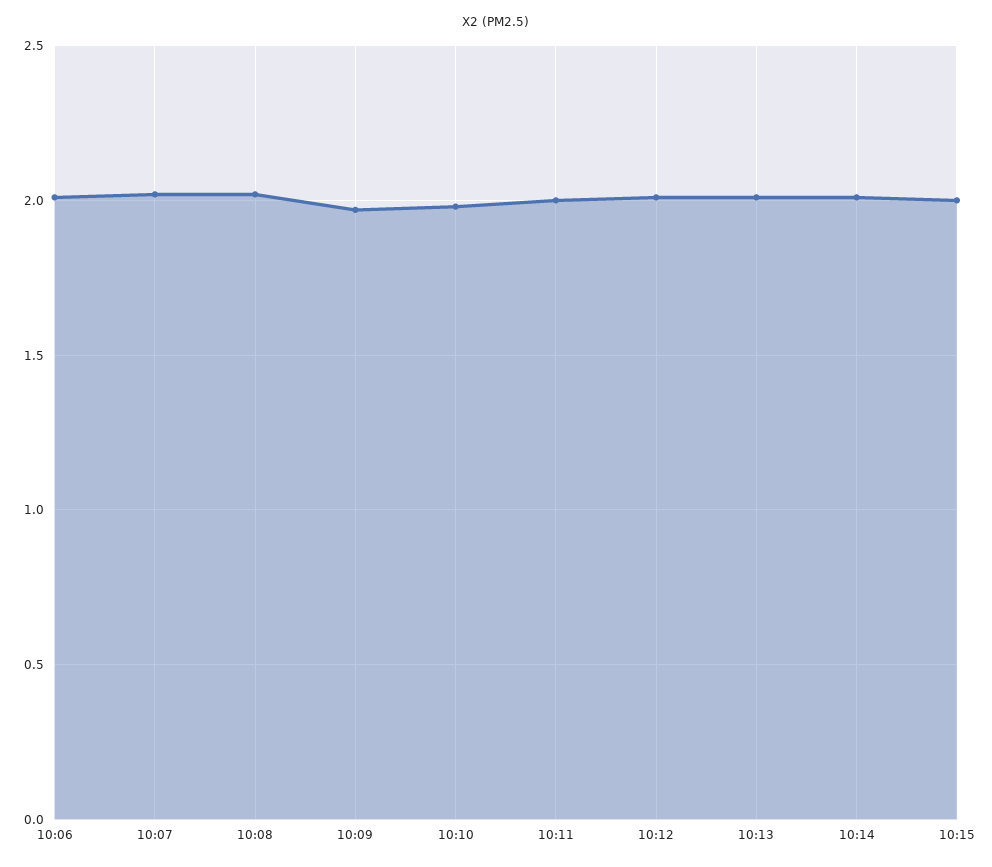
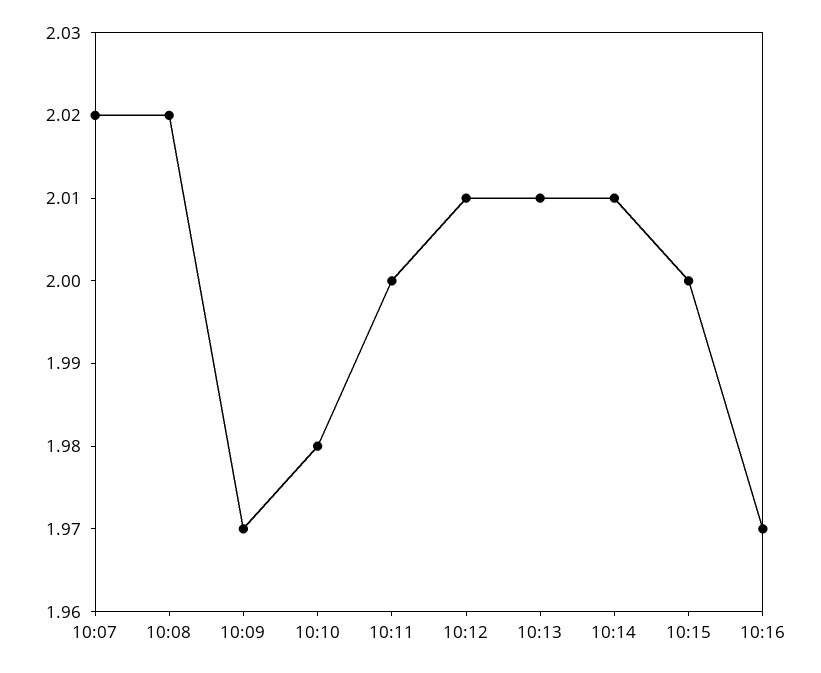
10:06: 2 -> none
10:16: none -> 1.97

